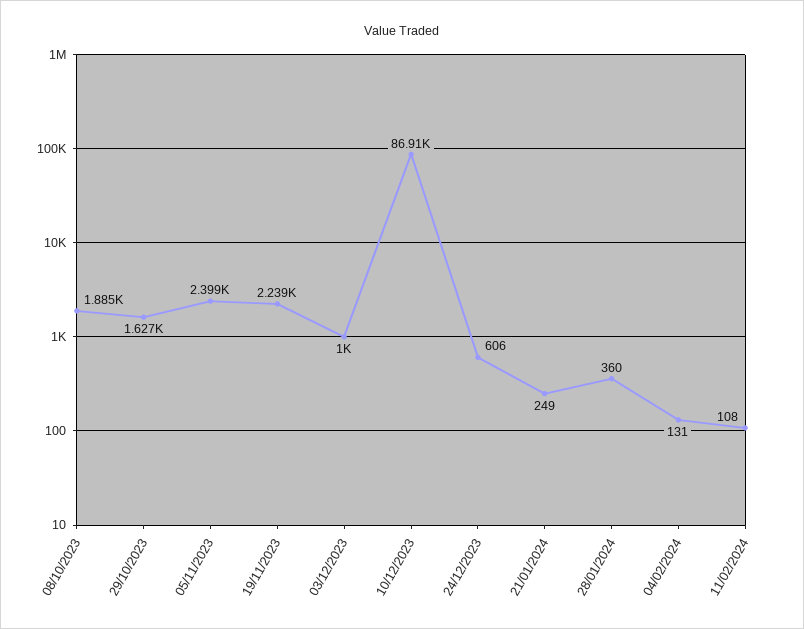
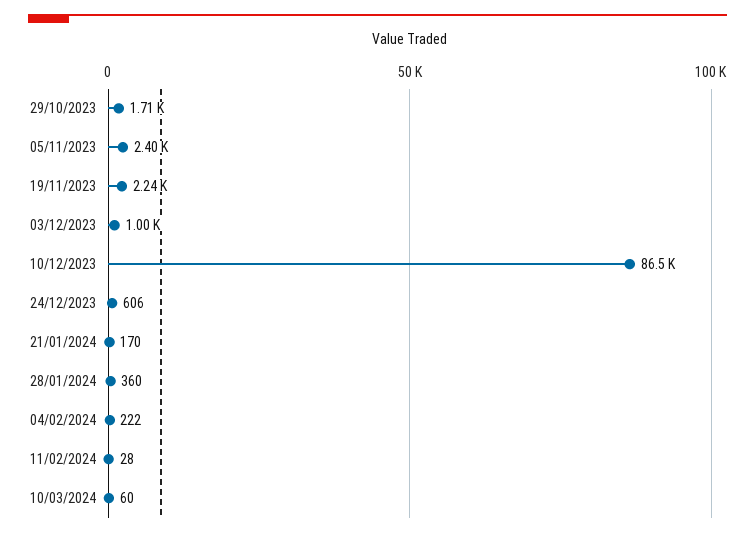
08/10/2023: 1885 -> none
29/10/2023: 1627 -> 1710
10/12/2023: 86910 -> 86500
21/01/2024: 249 -> 170
04/02/2024: 131 -> 222
11/02/2024: 108 -> 28
10/03/2024: none -> 60

